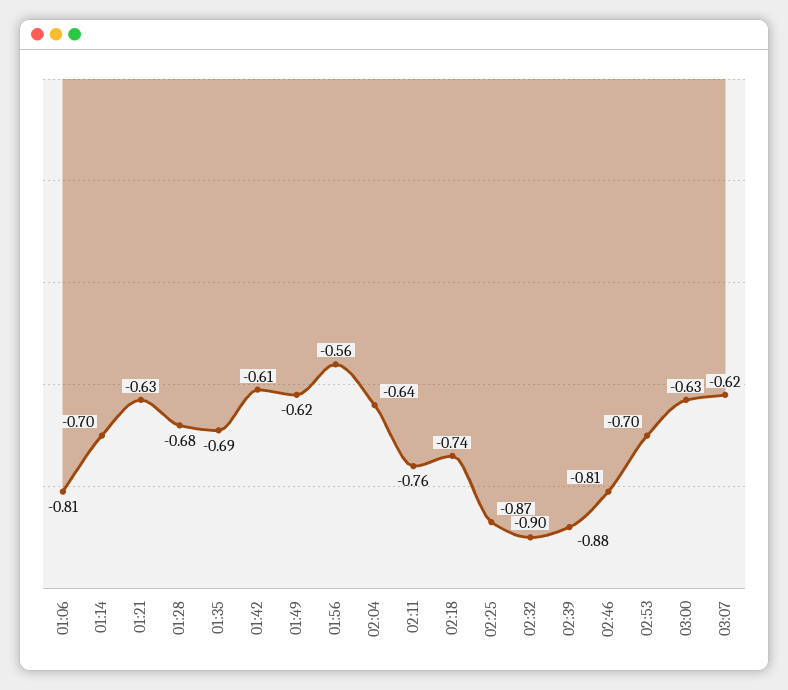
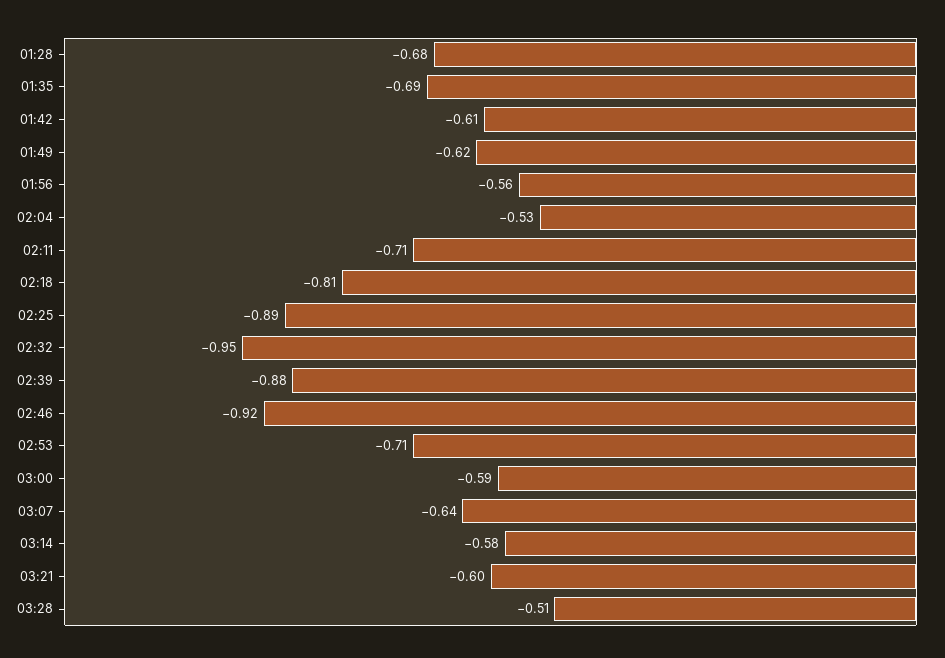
01:06: -0.81 -> none
01:14: -0.7 -> none
01:21: -0.63 -> none
02:04: -0.64 -> -0.53
02:11: -0.76 -> -0.71
02:18: -0.74 -> -0.81
02:25: -0.87 -> -0.89
02:32: -0.9 -> -0.95
02:46: -0.81 -> -0.92
02:53: -0.7 -> -0.71
03:00: -0.63 -> -0.59
03:07: -0.62 -> -0.64
03:14: none -> -0.58
03:21: none -> -0.6
03:28: none -> -0.51

